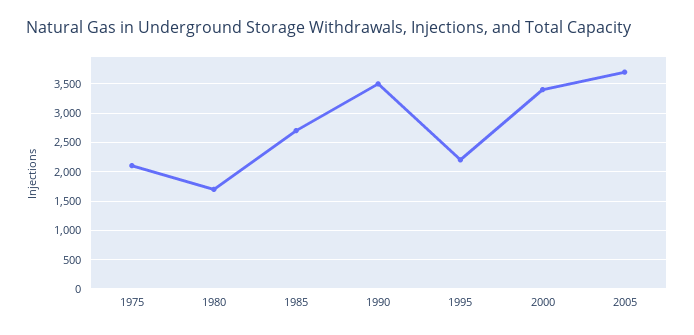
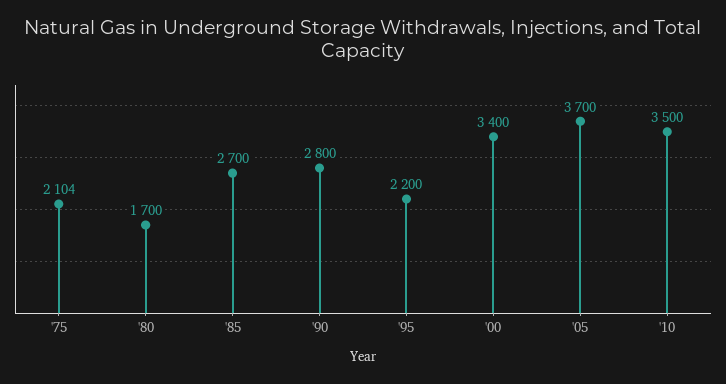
1990: 3500 -> 2800
'10: none -> 3500

